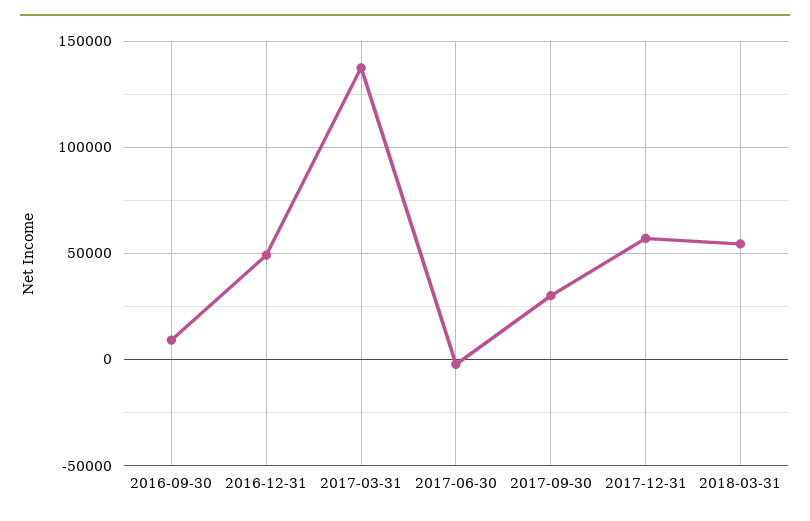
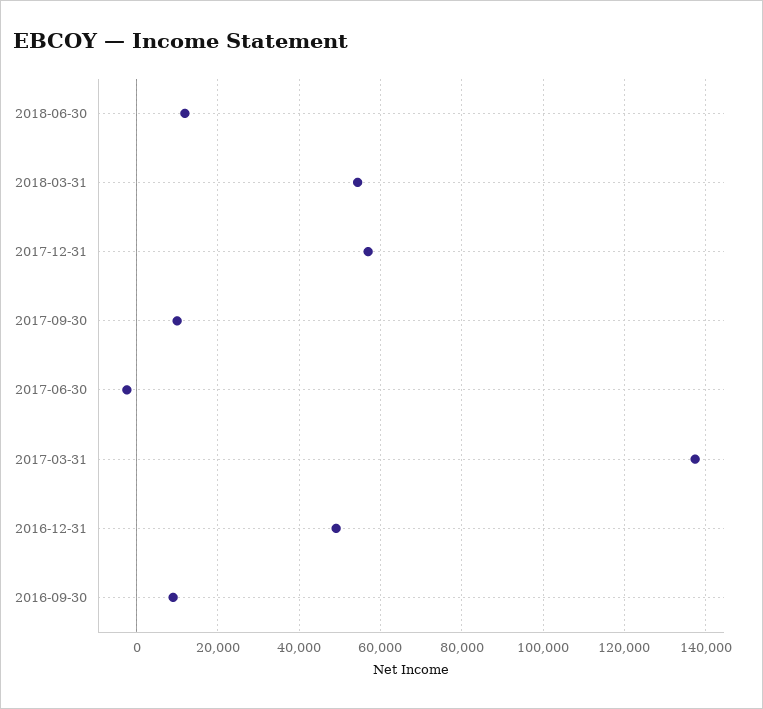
2017-09-30: 30000 -> 10000
2018-06-30: none -> 12000

